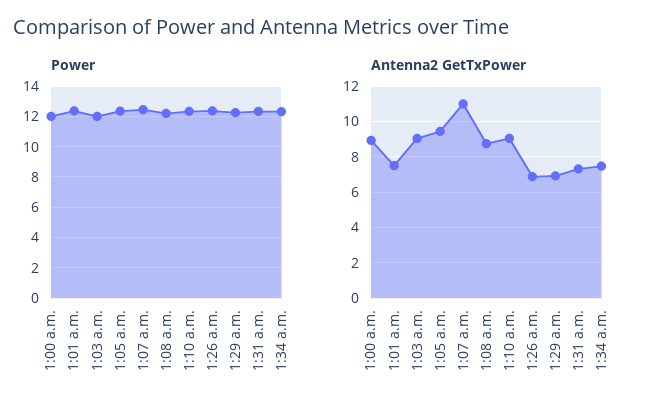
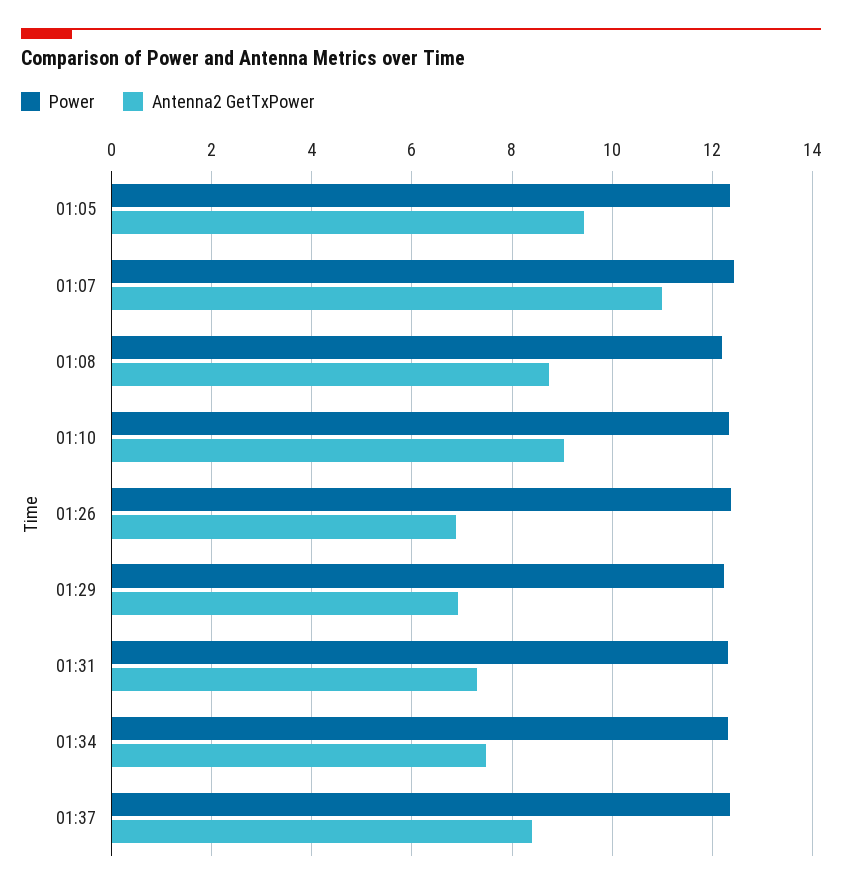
Power, 1:00 a.m.: 12 -> none
Power, 1:01 a.m.: 12.5 -> none
Power, 1:03 a.m.: 12 -> none
Antenna2 GetTxPower, 1:00 a.m.: 9 -> none
Antenna2 GetTxPower, 1:01 a.m.: 7.5 -> none
Antenna2 GetTxPower, 1:03 a.m.: 9 -> none
Power, 01:37: none -> 12.4
Antenna2 GetTxPower, 01:37: none -> 8.4

